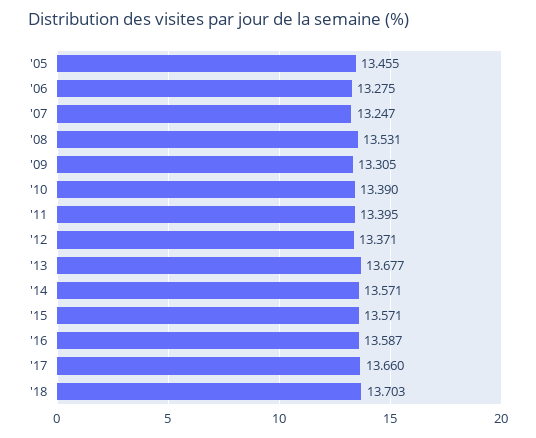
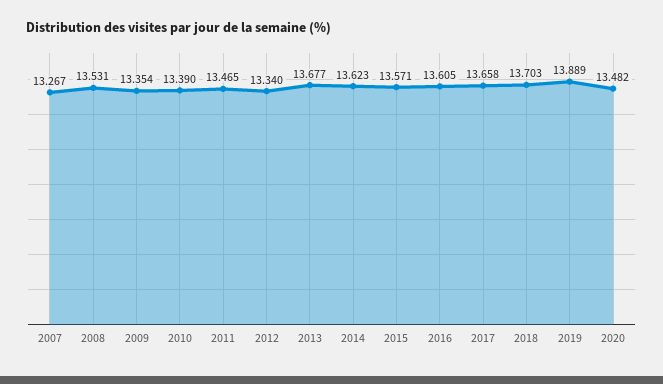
'05: 13.455 -> none
'06: 13.275 -> none
'07: 13.247 -> 13.267
'09: 13.305 -> 13.354
'11: 13.395 -> 13.465
'12: 13.371 -> 13.34
'14: 13.571 -> 13.623
'16: 13.587 -> 13.605
'17: 13.66 -> 13.658
2019: none -> 13.889
2020: none -> 13.482

